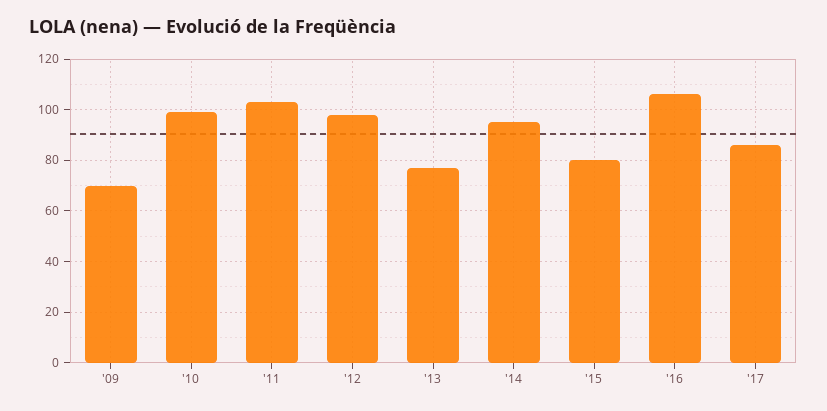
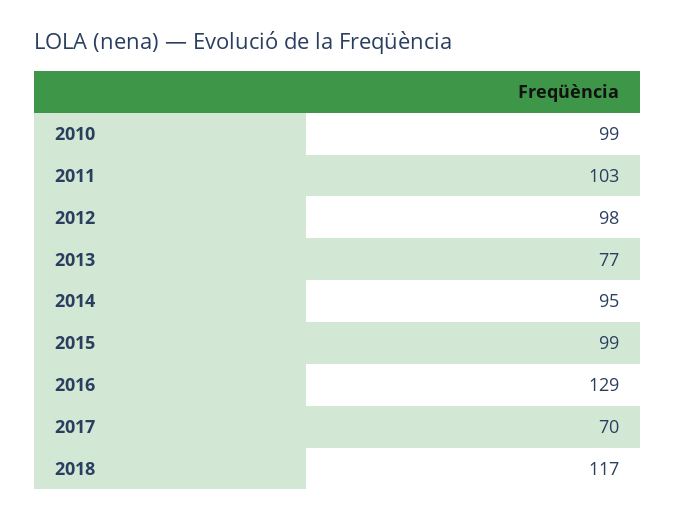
'09: 70 -> none
'15: 80 -> 99
'16: 105 -> 129
'17: 85 -> 70
2018: none -> 117

